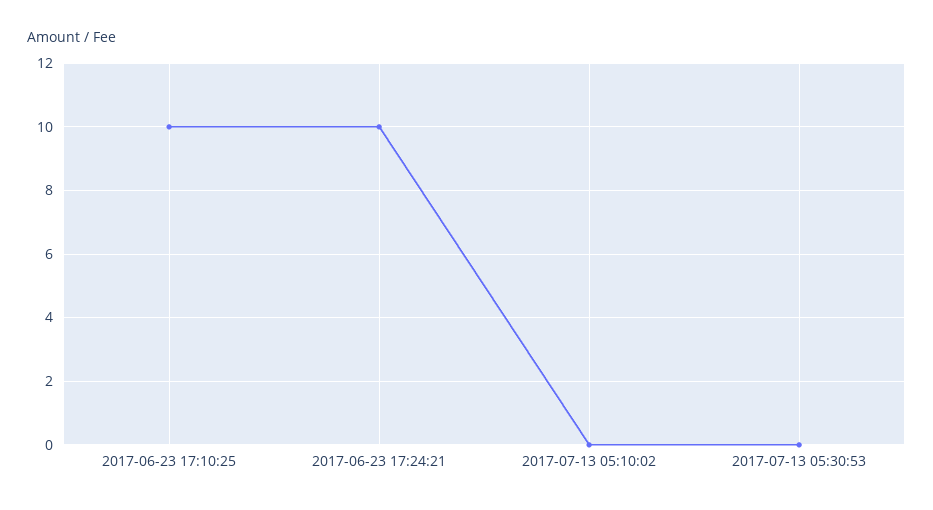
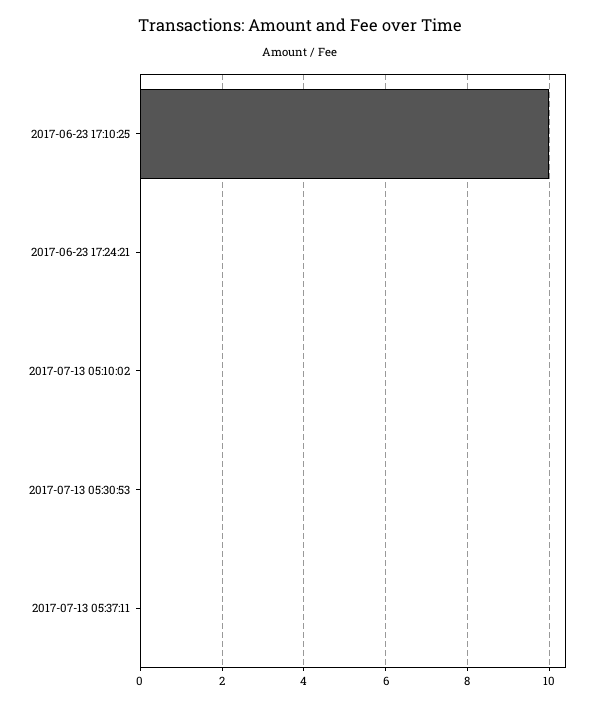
2017-06-23 17:24:21: 10 -> 0
2017-07-13 05:37:11: none -> 0

